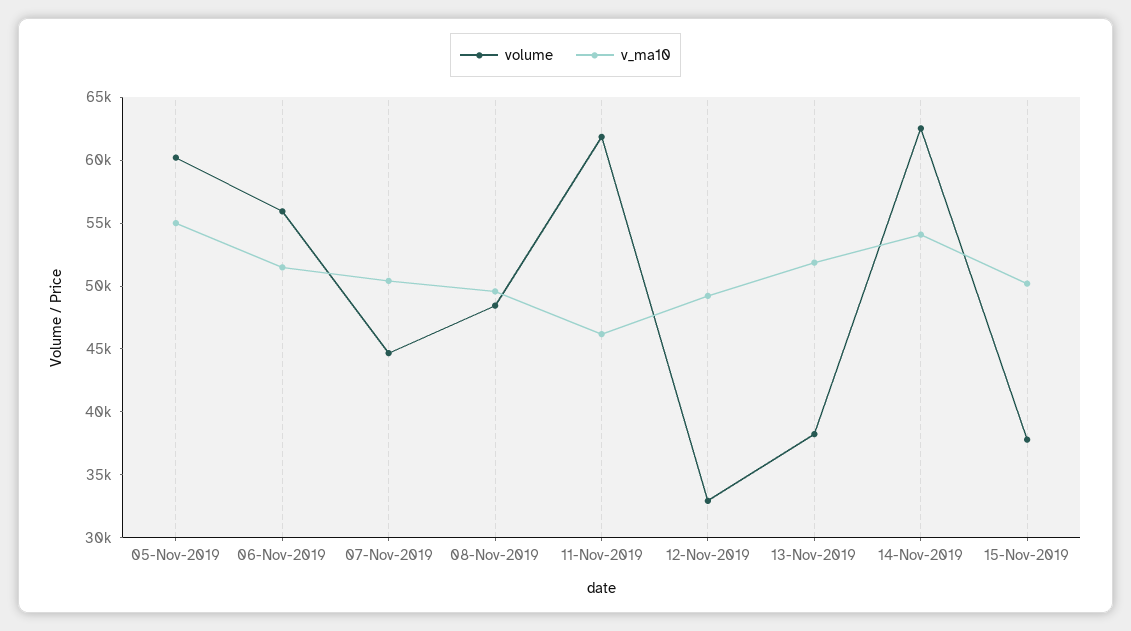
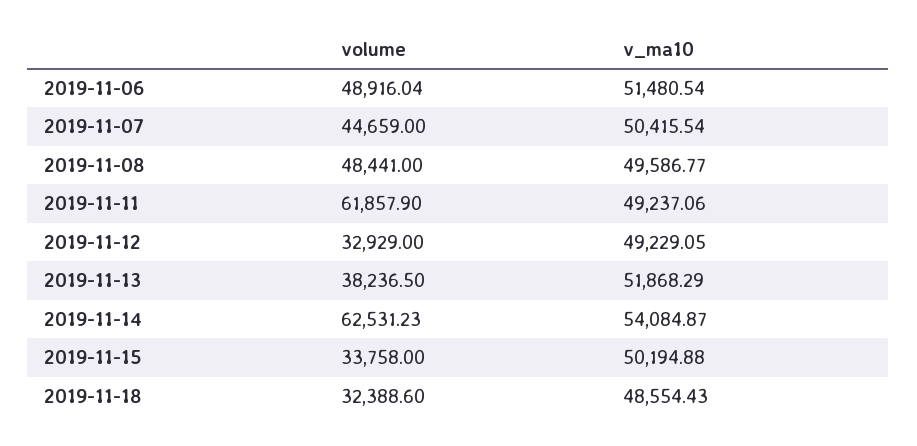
volume, 05-Nov-2019: 60000 -> none
v_ma10, 05-Nov-2019: 55000 -> none
volume, 06-Nov-2019: 56000 -> 48916.04
v_ma10, 11-Nov-2019: 46000 -> 49237.06
volume, 15-Nov-2019: 38000 -> 33758
volume, 2019-11-18: none -> 32388.6
v_ma10, 2019-11-18: none -> 48554.43

